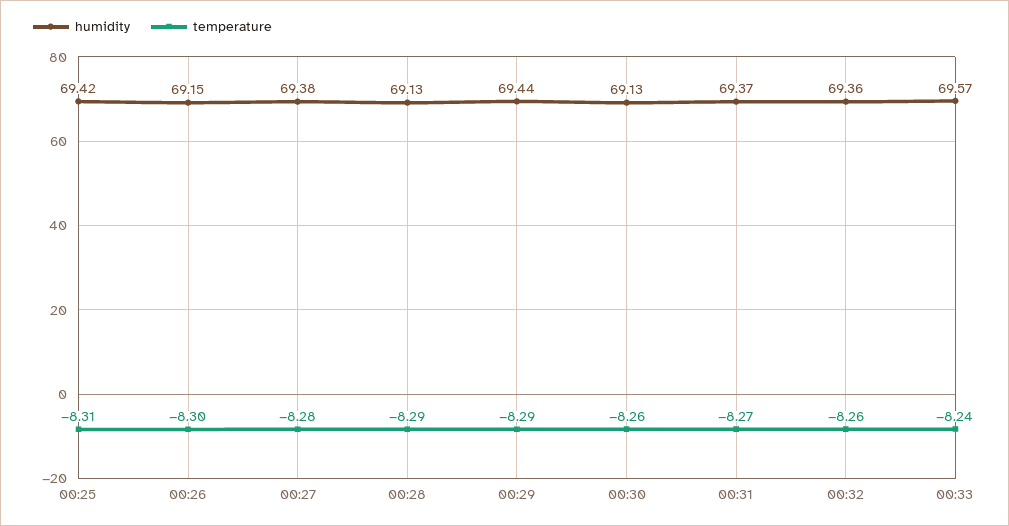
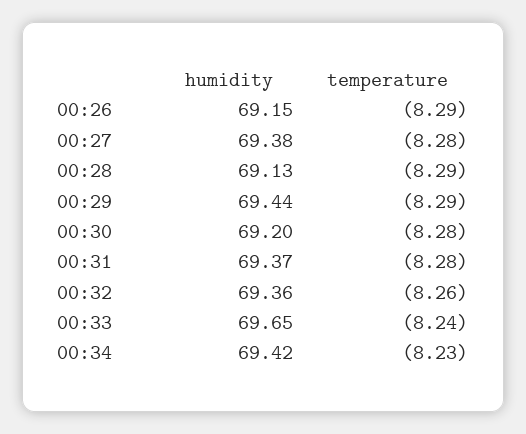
humidity, 00:25: 69.42 -> none
temperature, 00:25: -8.31 -> none
temperature, 00:26: -8.3 -> -8.29
humidity, 00:30: 69.13 -> 69.2
temperature, 00:30: -8.26 -> -8.28
temperature, 00:31: -8.27 -> -8.28
humidity, 00:33: 69.57 -> 69.65
humidity, 00:34: none -> 69.42
temperature, 00:34: none -> -8.23

